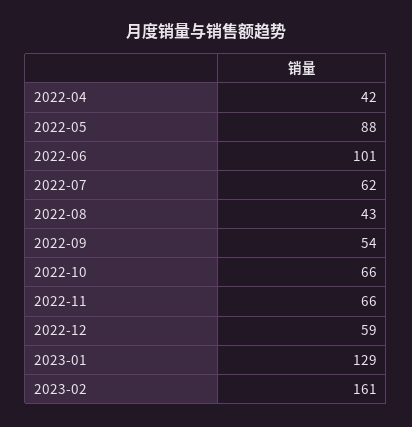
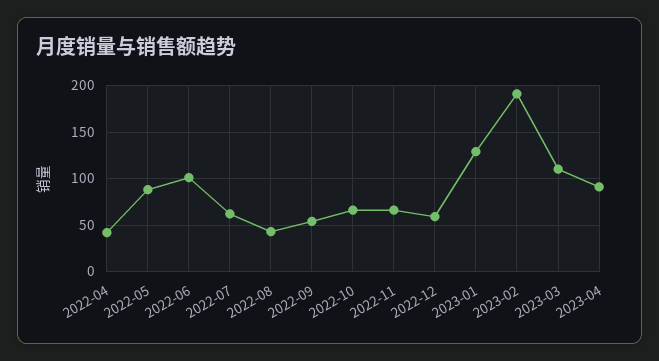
2023-02: 161 -> 190
2023-03: none -> 110
2023-04: none -> 90

